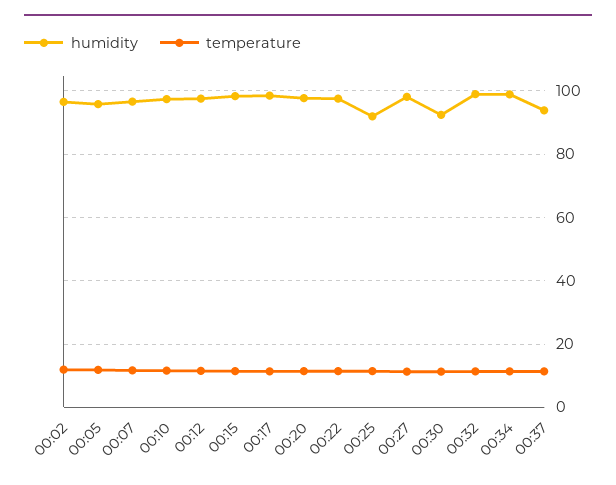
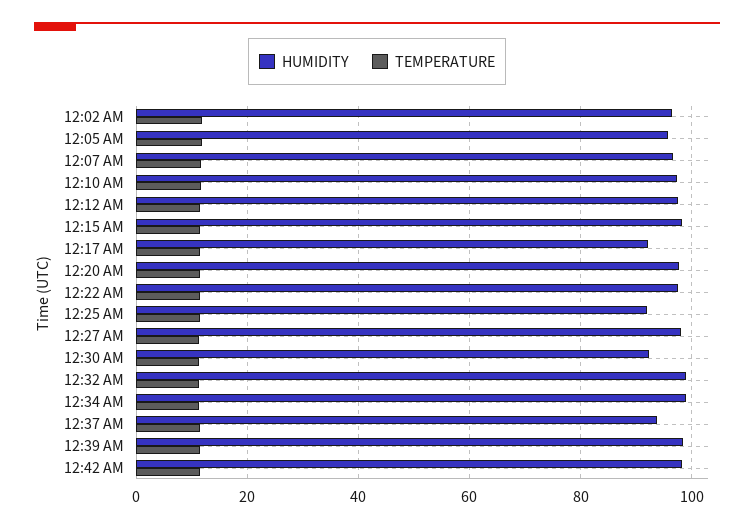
humidity, 00:17: 98 -> 92
humidity, 12:39 AM: none -> 98
temperature, 12:39 AM: none -> 12
humidity, 12:42 AM: none -> 98
temperature, 12:42 AM: none -> 12

